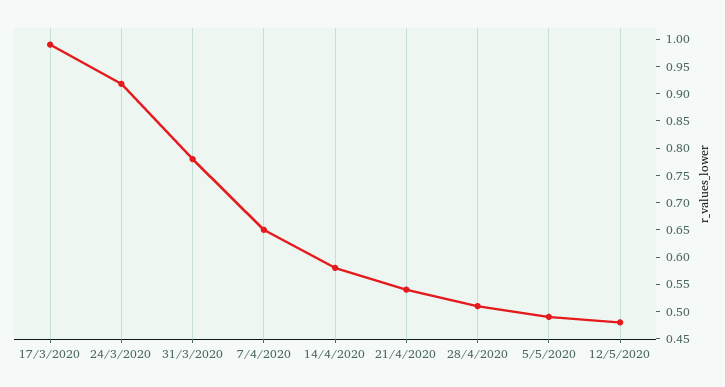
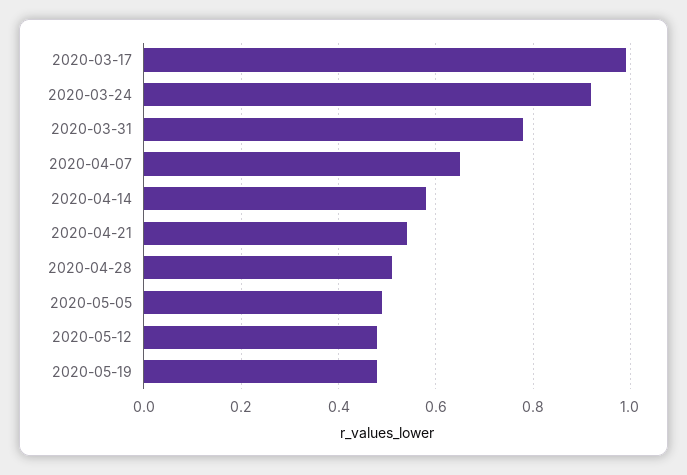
2020-05-19: none -> 0.48

